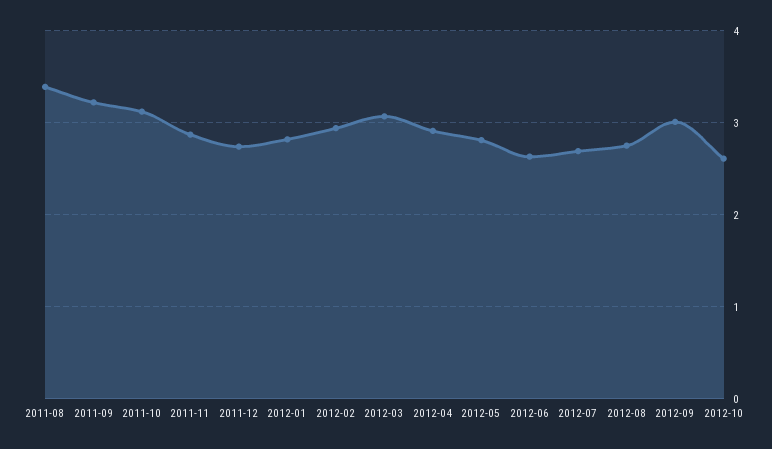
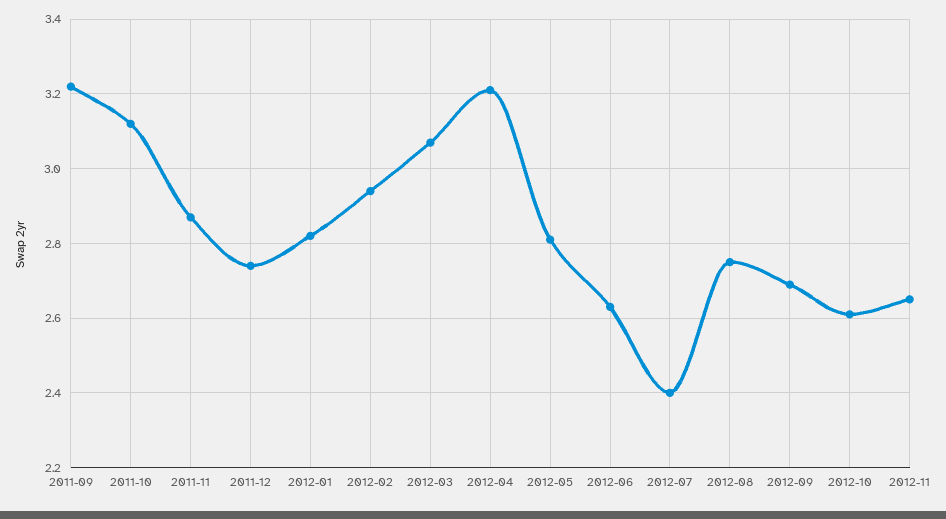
2011-08: 3.4 -> none
2012-04: 2.9 -> 3.2
2012-07: 2.7 -> 2.4
2012-09: 3 -> 2.7
2012-11: none -> 2.65

